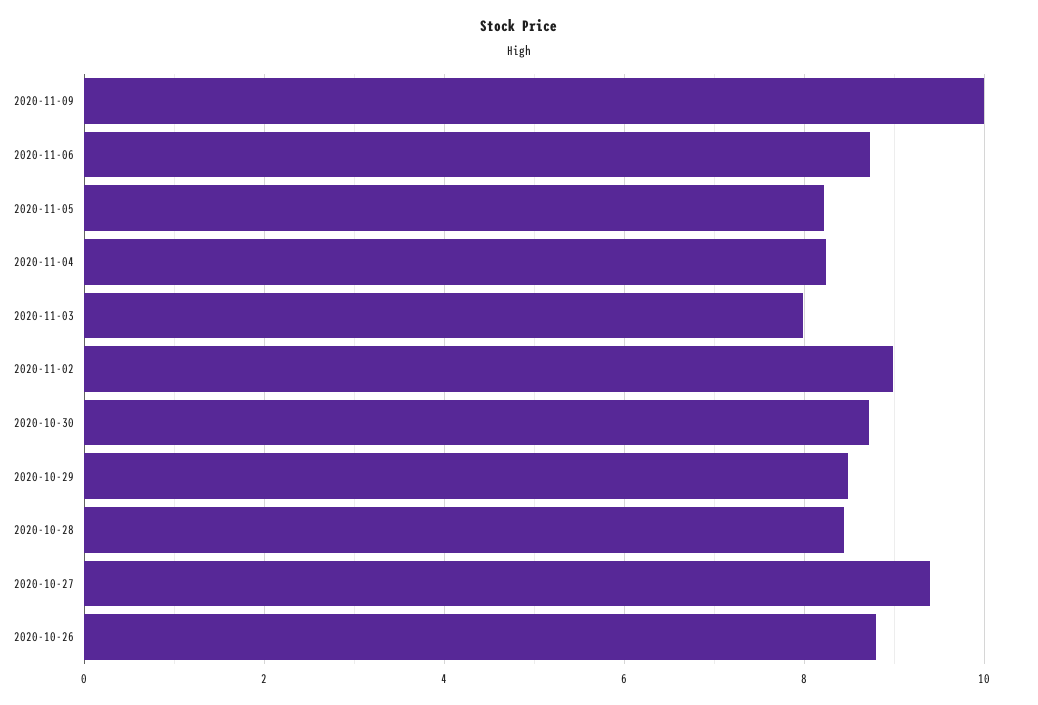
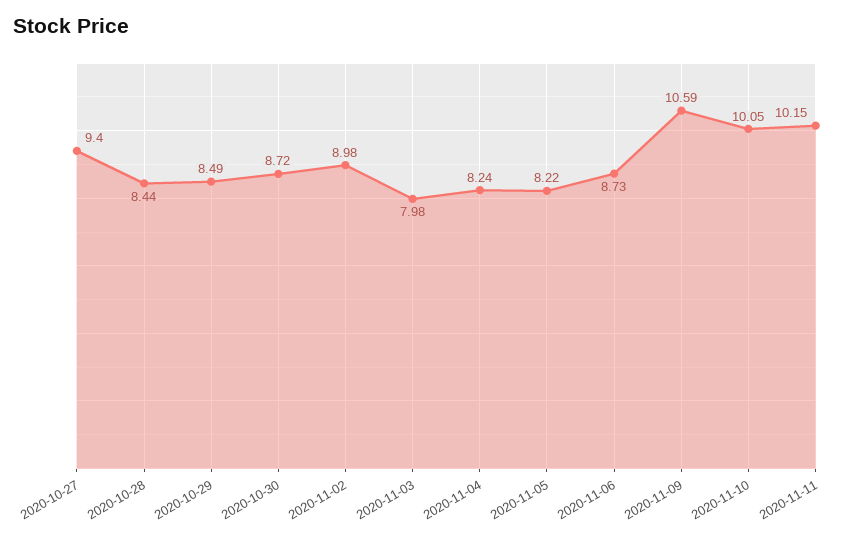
2020-11-09: 10 -> 10.59
2020-10-26: 8.8 -> none
2020-11-10: none -> 10.05
2020-11-11: none -> 10.15

